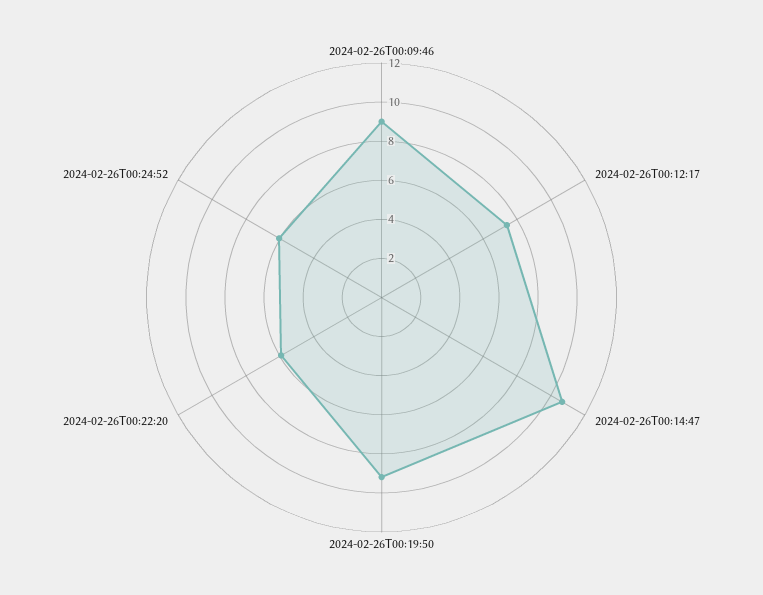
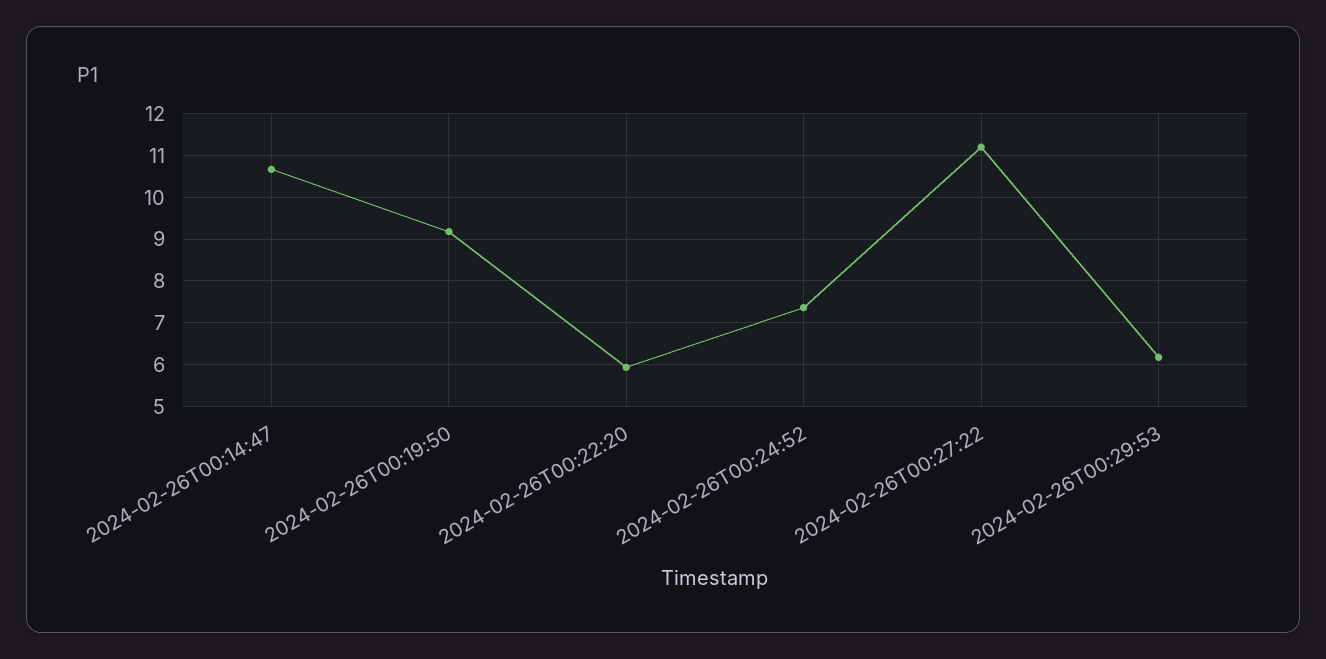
2024-02-26T00:09:46: 9 -> none
2024-02-26T00:12:17: 7.5 -> none
2024-02-26T00:24:52: 6 -> 7.4
2024-02-26T00:27:22: none -> 11.2
2024-02-26T00:29:53: none -> 6.2

